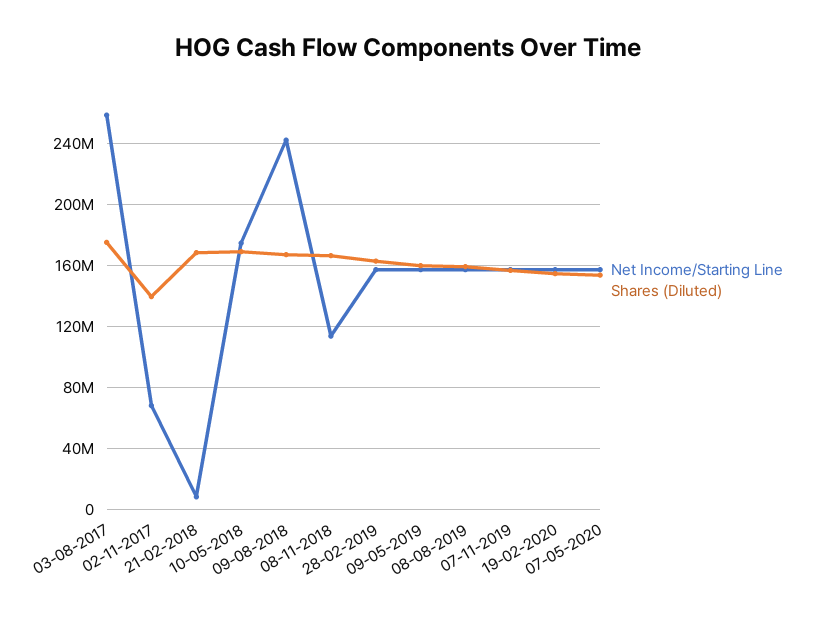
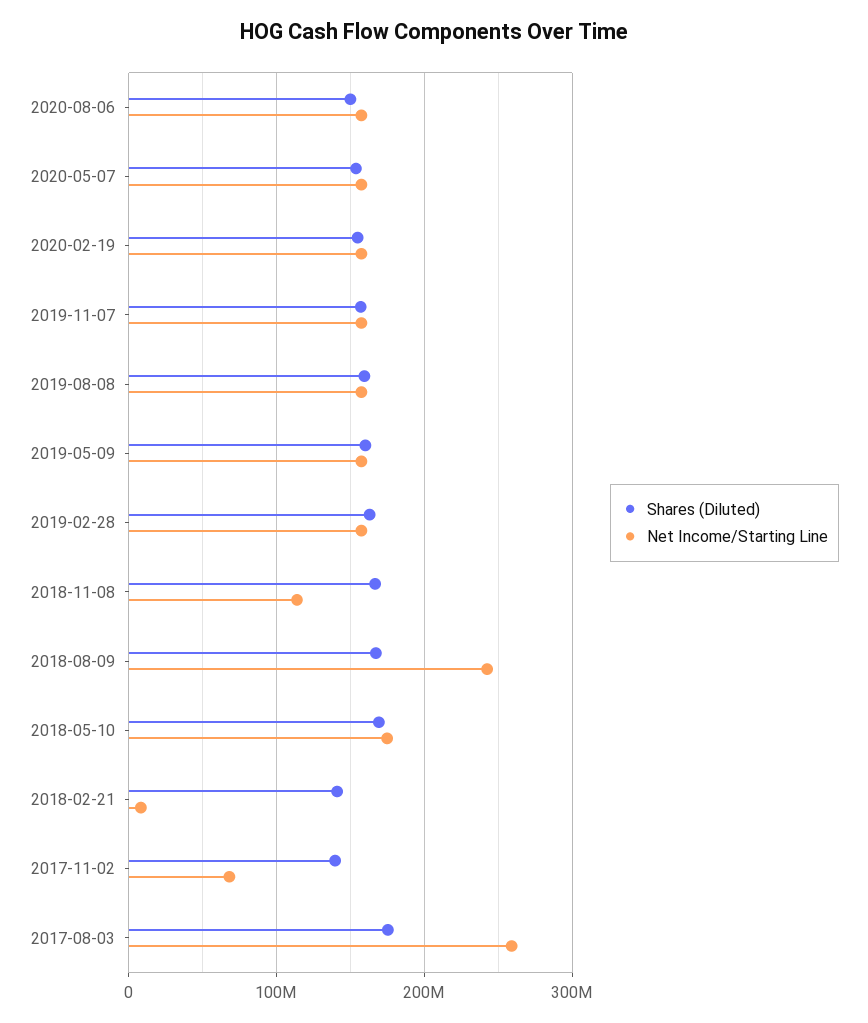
Shares (Diluted), 21-02-2018: 170000000 -> 140000000
Shares (Diluted), 2020-08-06: none -> 150000000
Net Income/Starting Line, 2020-08-06: none -> 160000000

